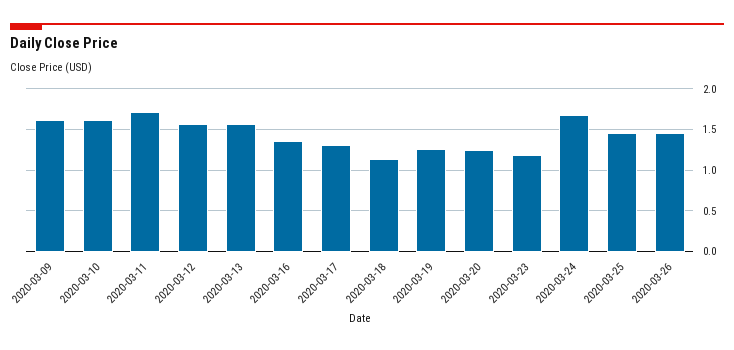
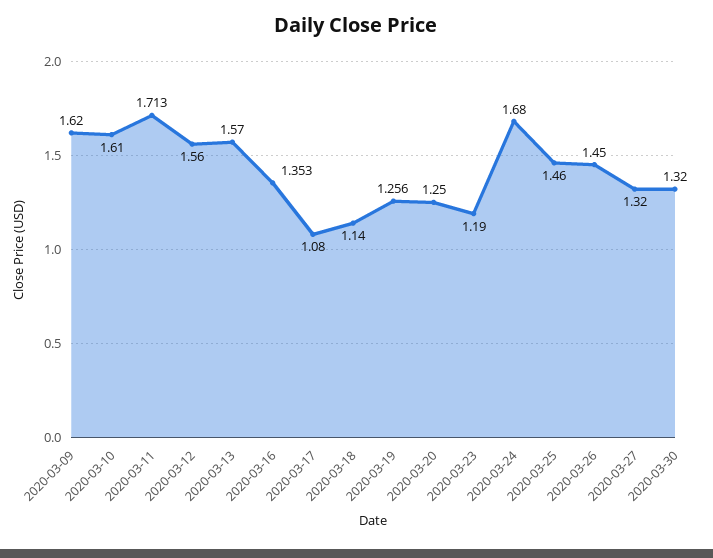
2020-03-17: 1.3 -> 1.08
2020-03-27: none -> 1.32
2020-03-30: none -> 1.32

